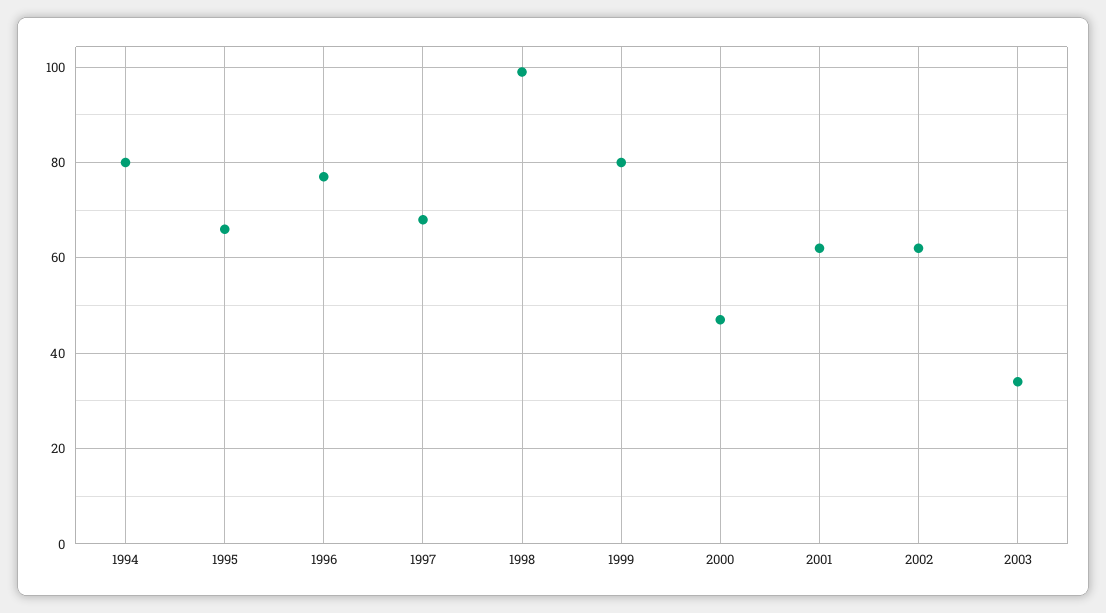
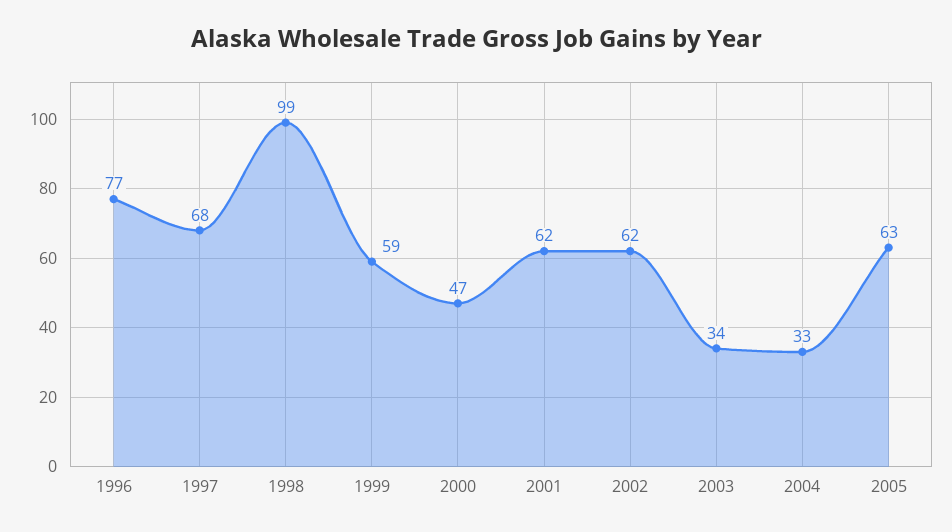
1994: 80 -> none
1995: 65 -> none
1999: 80 -> 59
2004: none -> 33
2005: none -> 63

